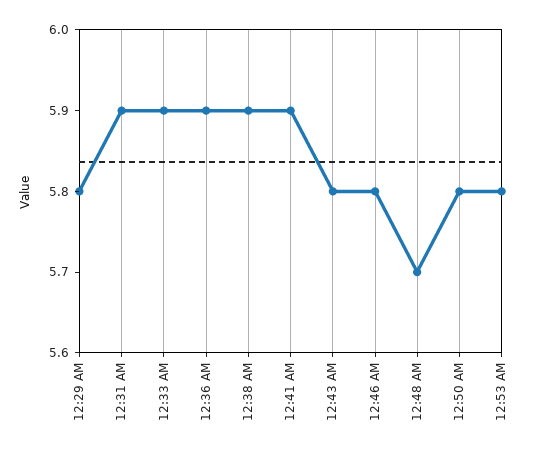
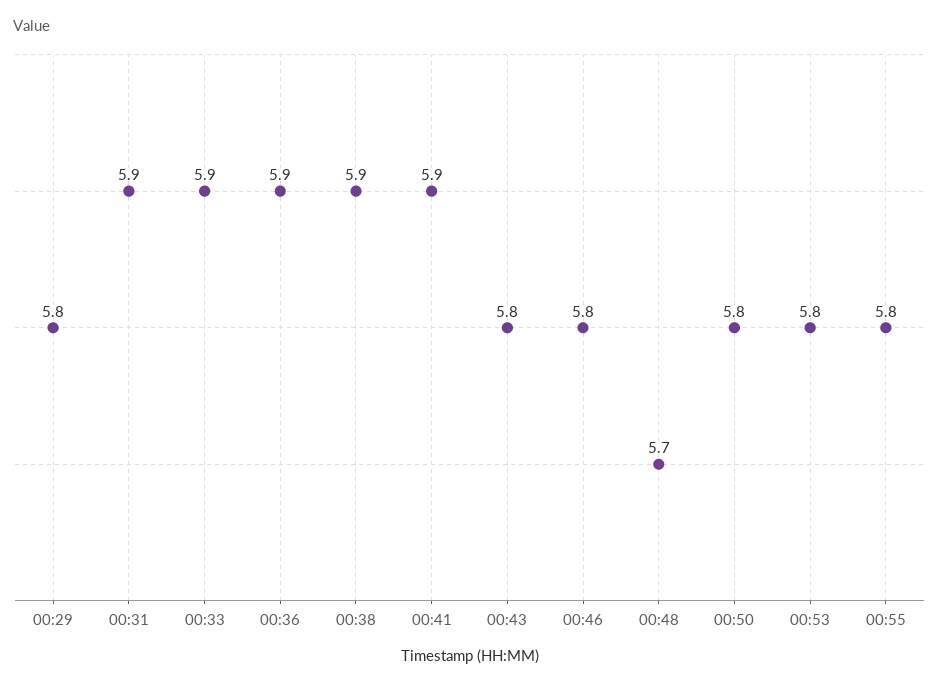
00:55: none -> 5.8

